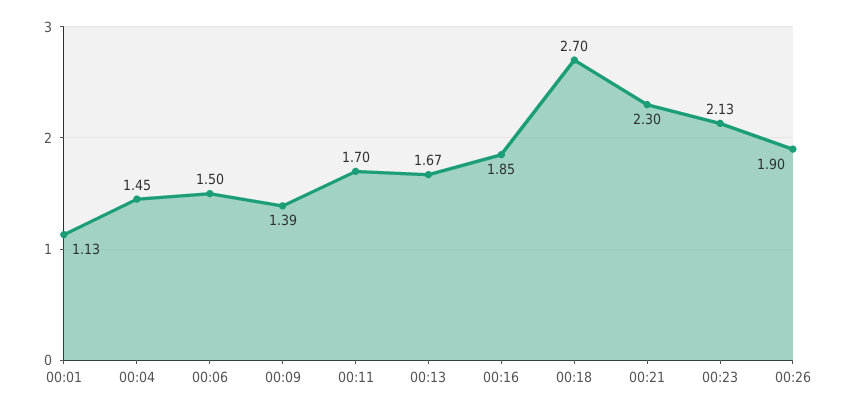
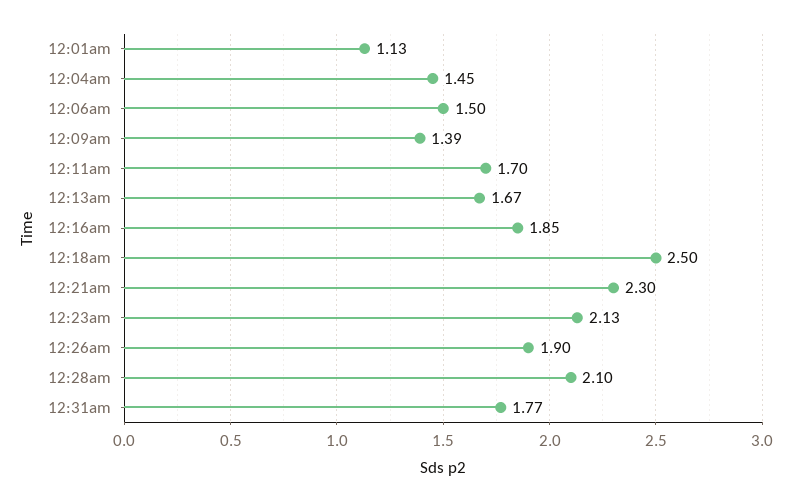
00:18: 2.7 -> 2.5
12:28am: none -> 2.1
12:31am: none -> 1.77

